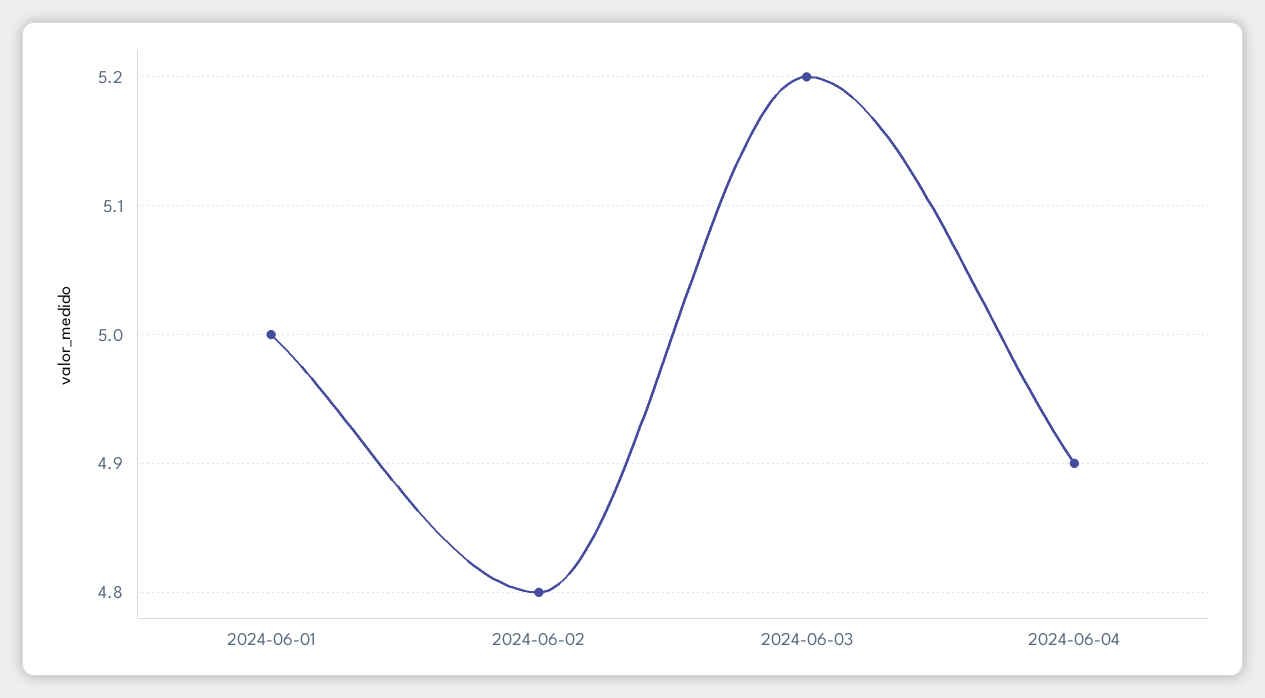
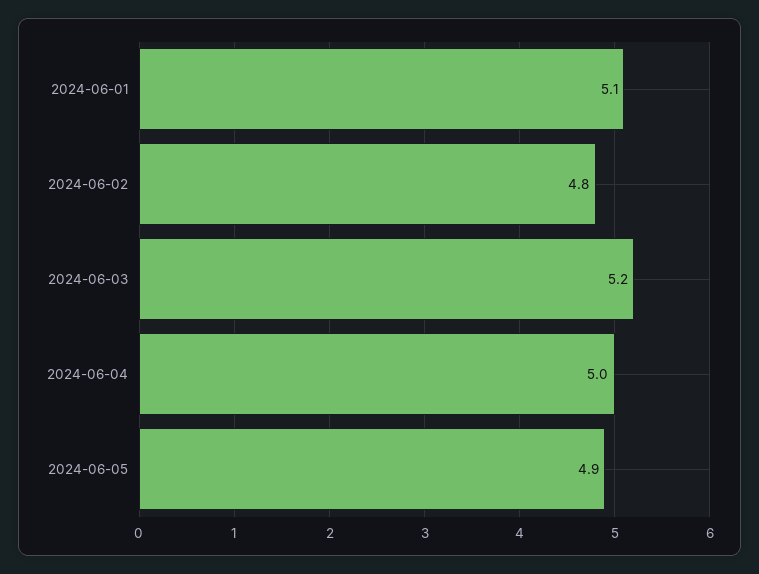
2024-06-01: 5 -> 5.1
2024-06-04: 4.9 -> 5
2024-06-05: none -> 4.9

